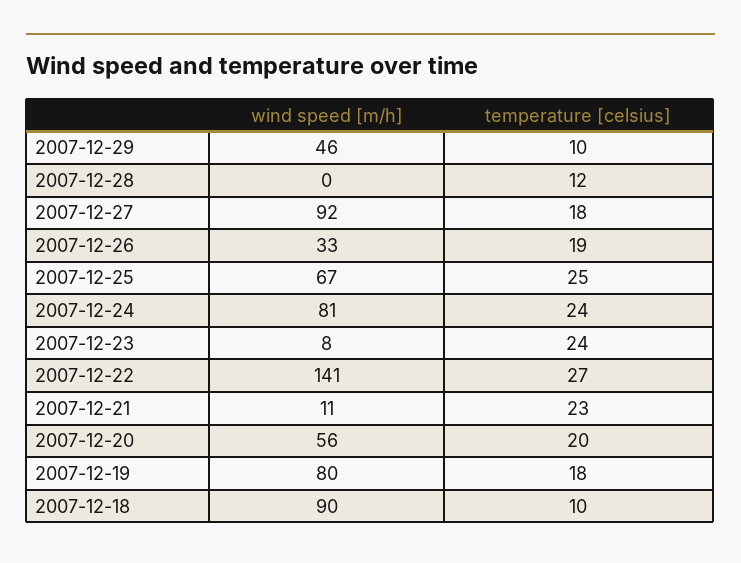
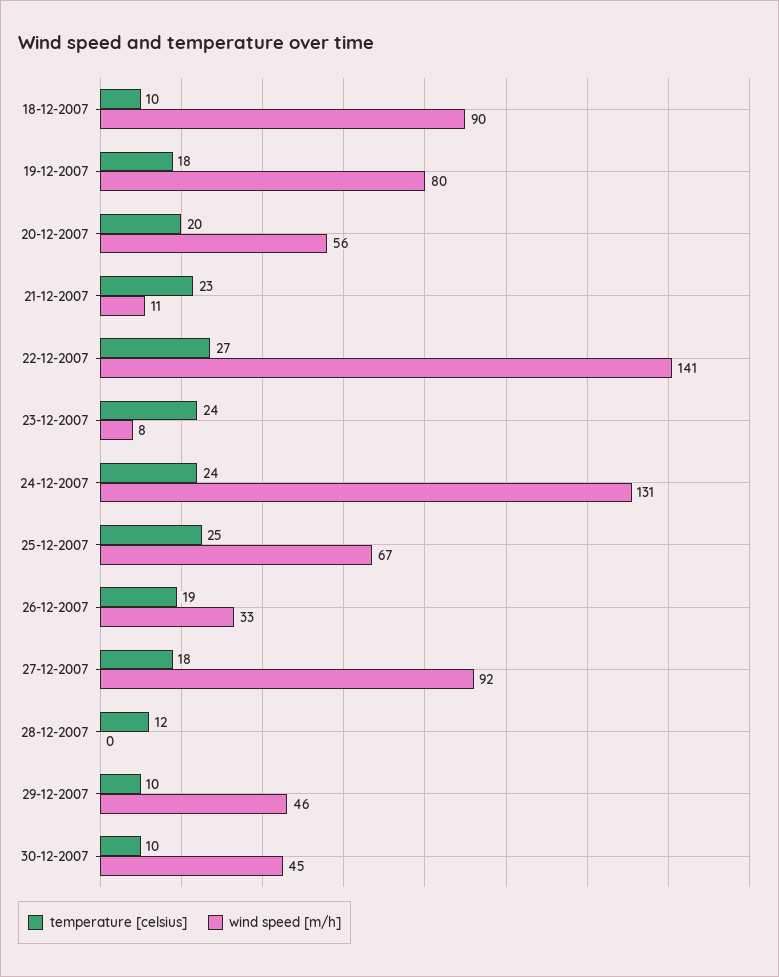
wind speed [m/h], 2007-12-24: 81 -> 131
temperature [celsius], 30-12-2007: none -> 10
wind speed [m/h], 30-12-2007: none -> 45

